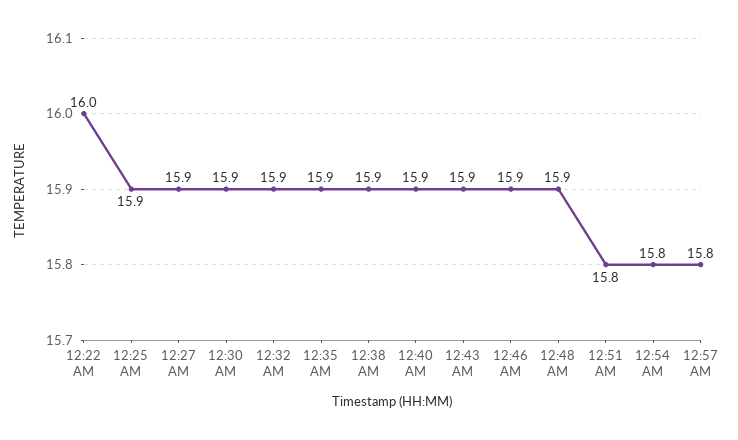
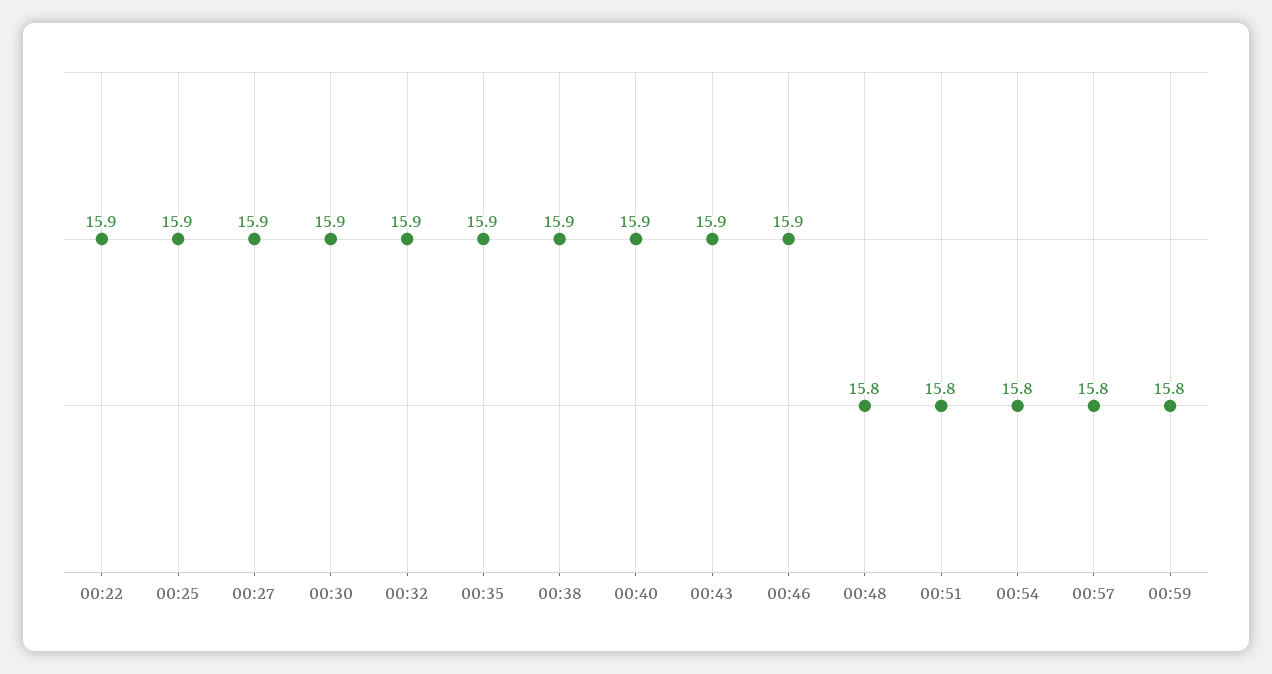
12:22 AM: 16 -> 15.9
12:48 AM: 15.9 -> 15.8
00:59: none -> 15.8

